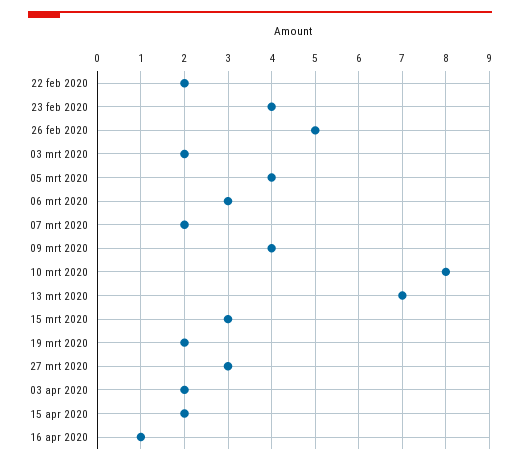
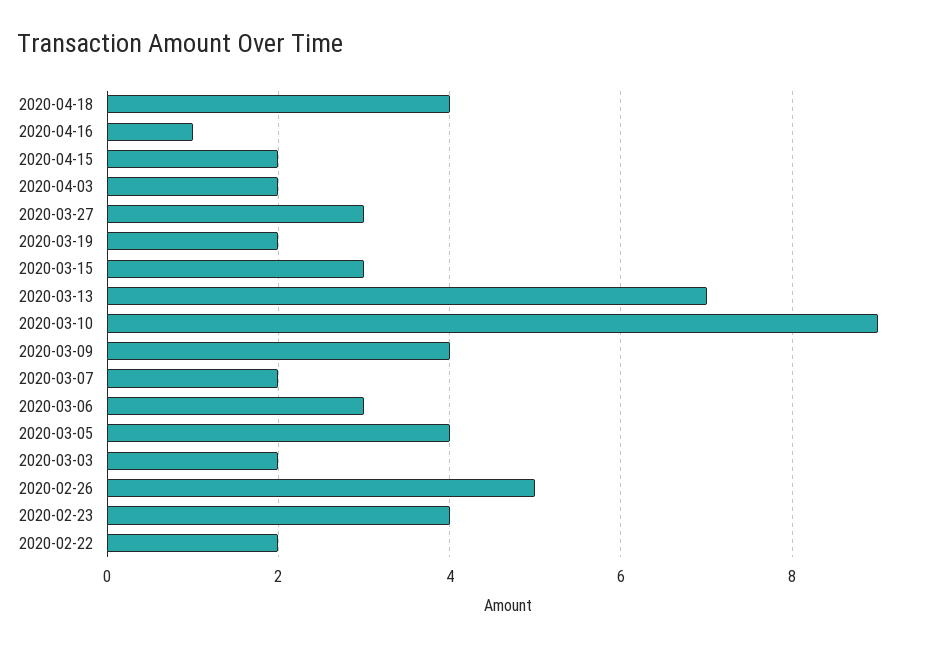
10 mrt 2020: 8 -> 9
2020-04-18: none -> 4

